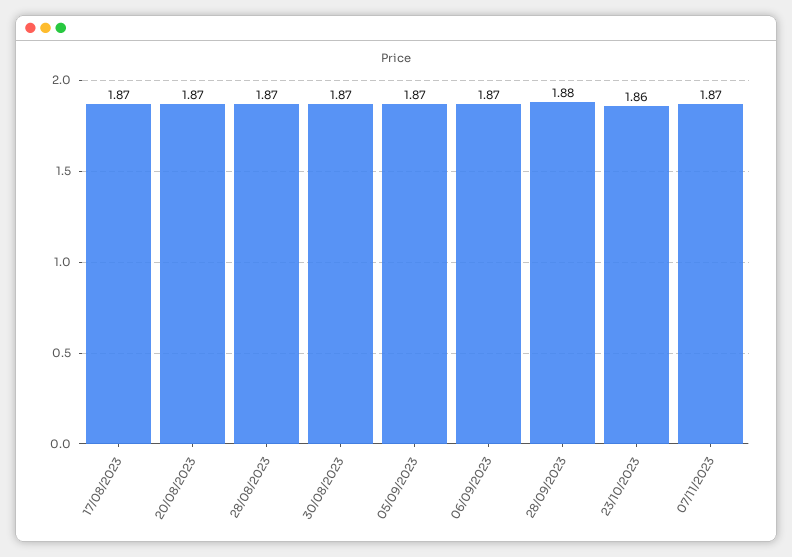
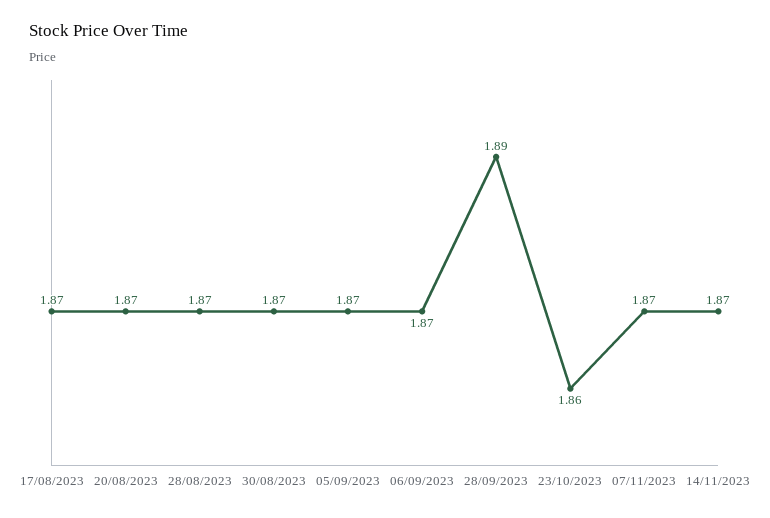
28/09/2023: 1.88 -> 1.89
14/11/2023: none -> 1.87

